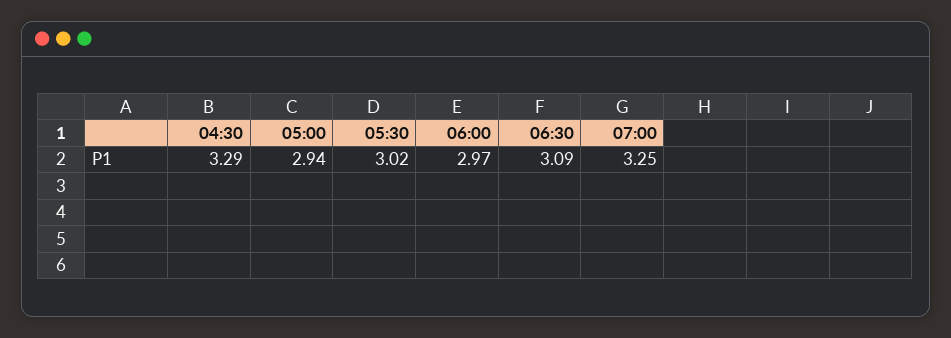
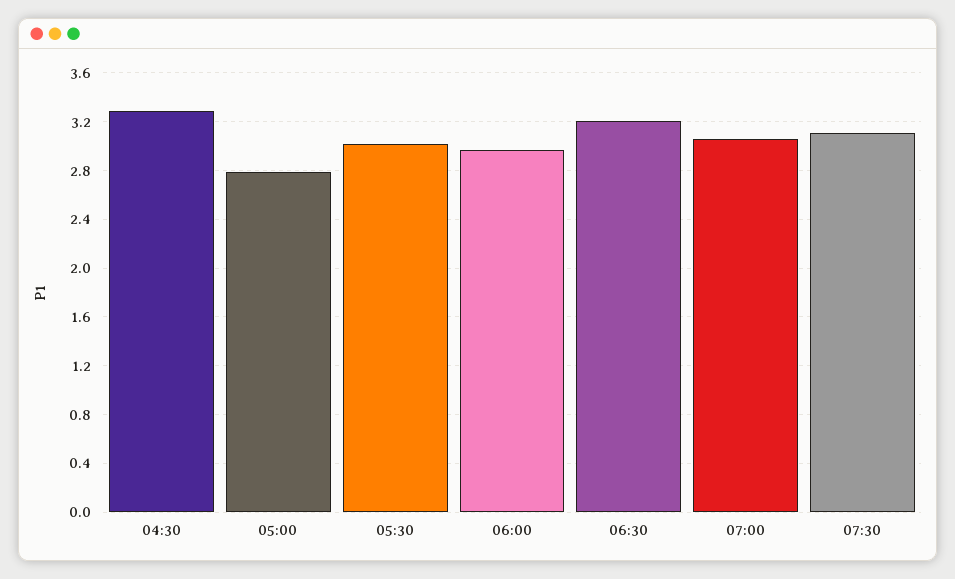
05:00: 2.94 -> 2.8
06:30: 3.09 -> 3.2
07:00: 3.25 -> 3.05
07:30: none -> 3.1

